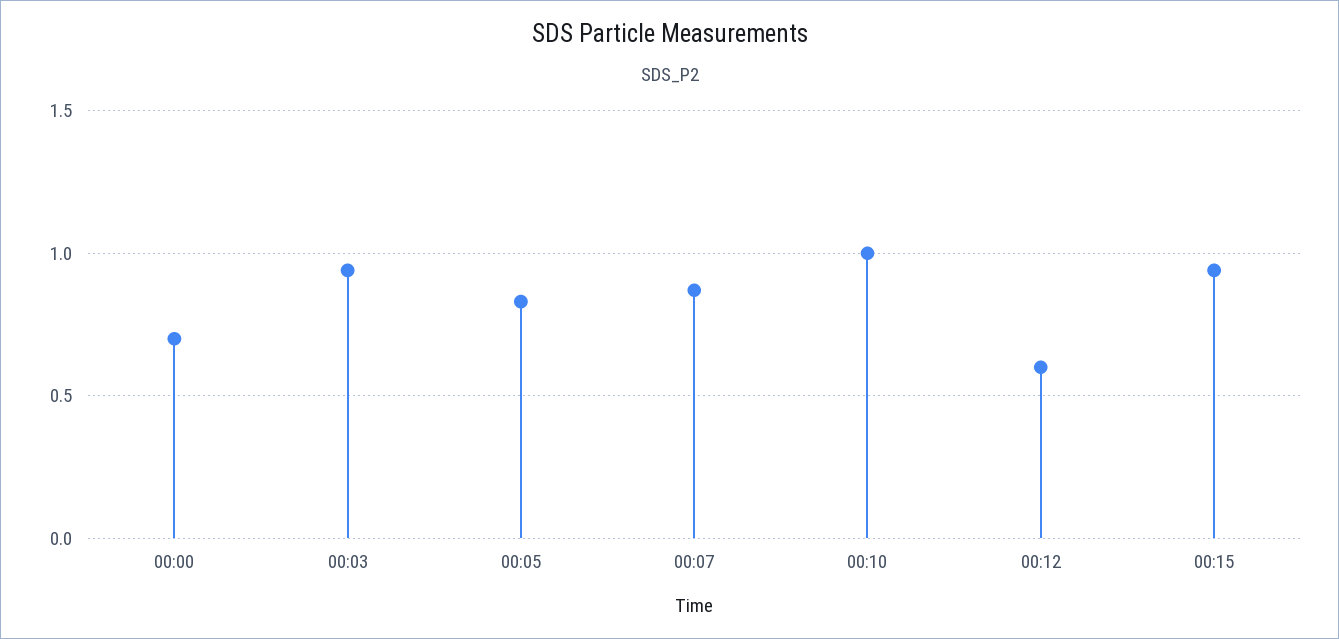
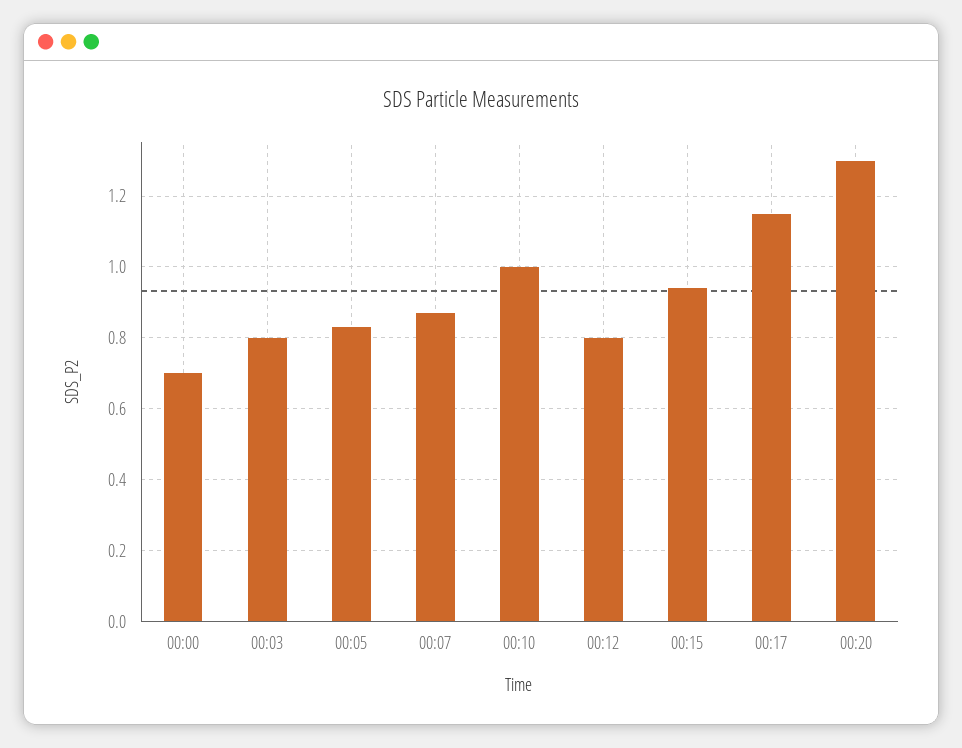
00:03: 0.95 -> 0.8
00:12: 0.6 -> 0.8
00:17: none -> 1.15
00:20: none -> 1.3

